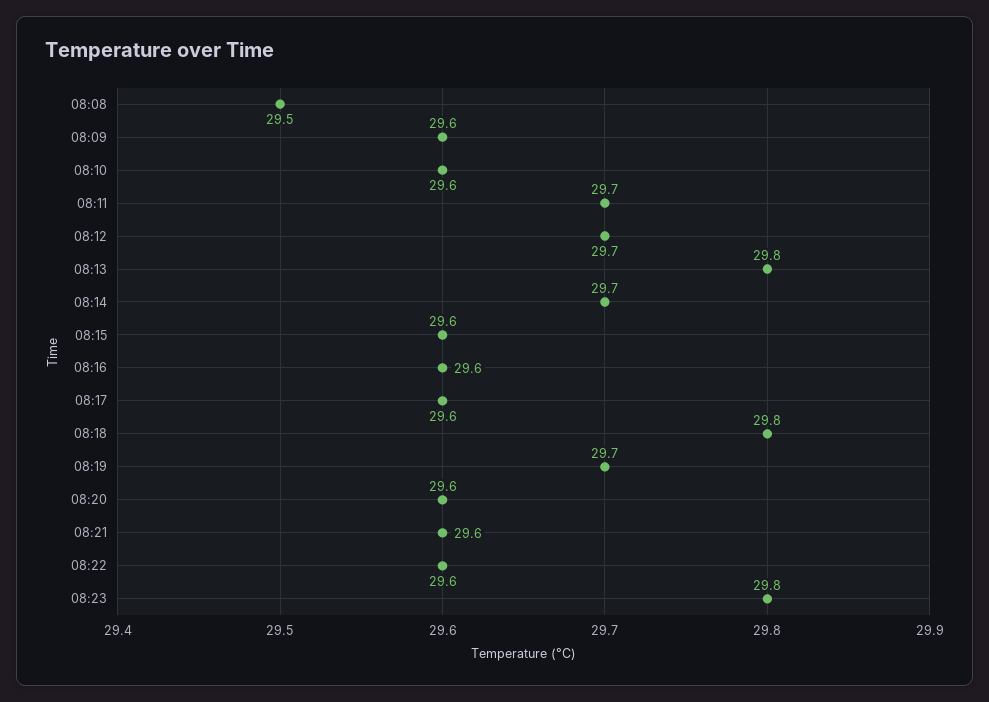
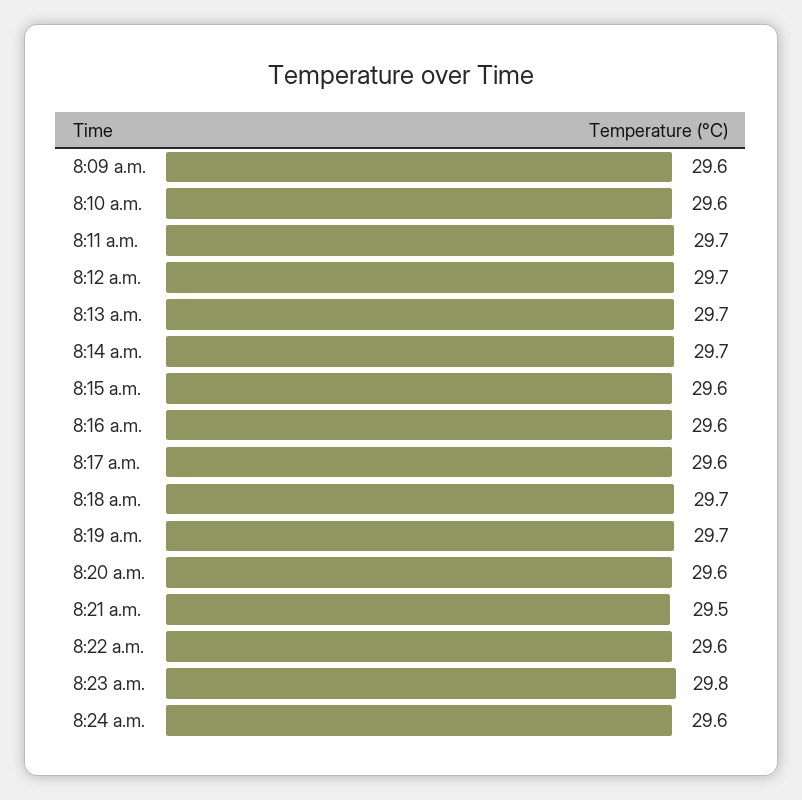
08:08: 29.5 -> none
08:13: 29.8 -> 29.7
08:18: 29.8 -> 29.7
08:21: 29.6 -> 29.5
8:24 a.m.: none -> 29.6

